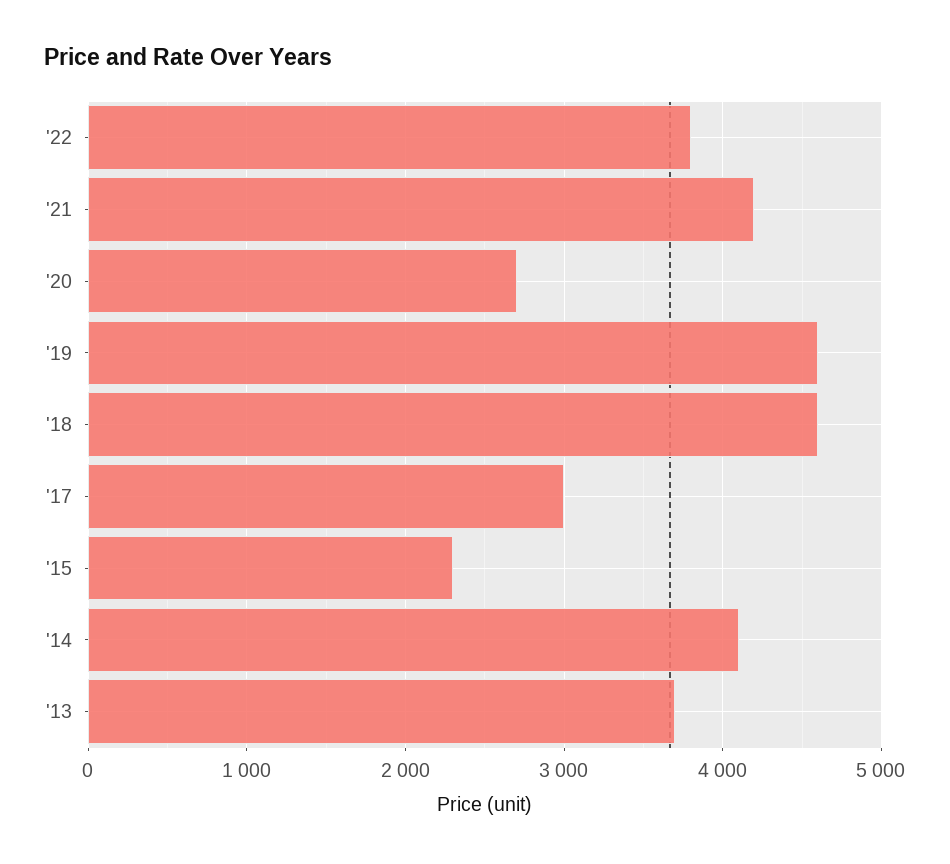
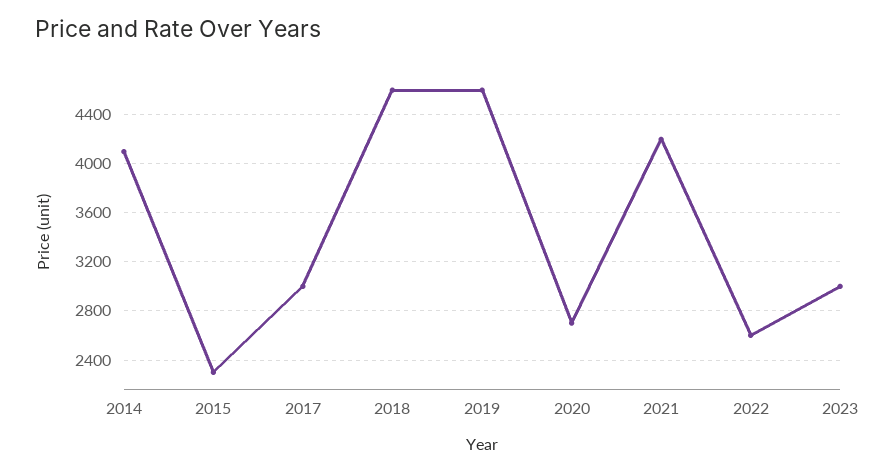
'22: 3800 -> 2600
'13: 3700 -> none
2023: none -> 3000

